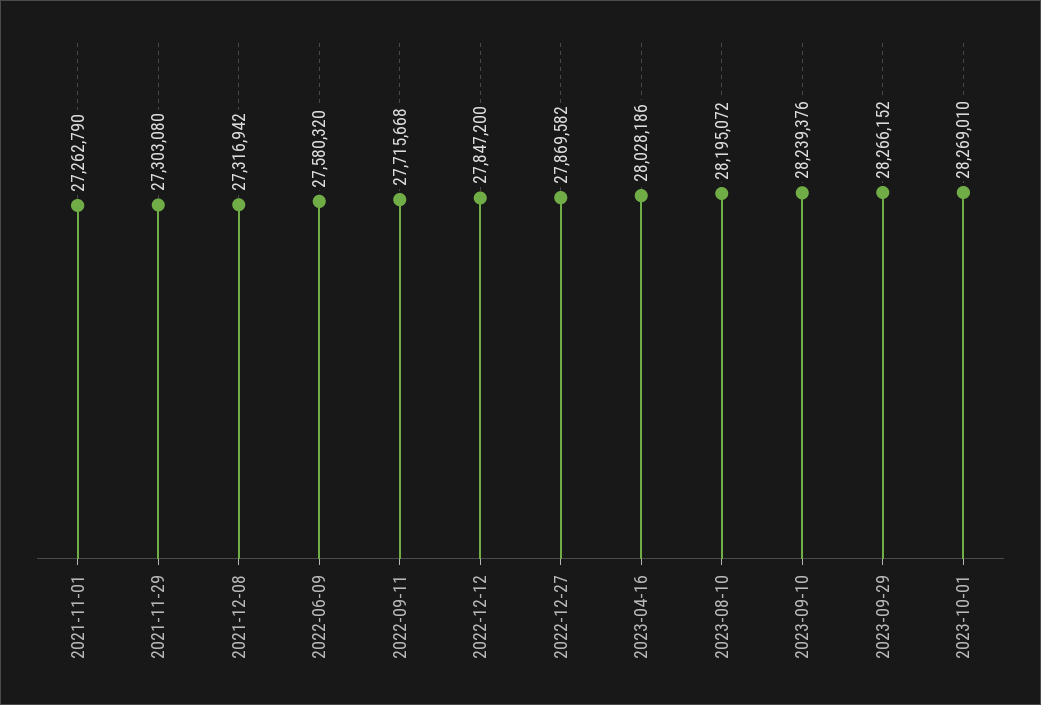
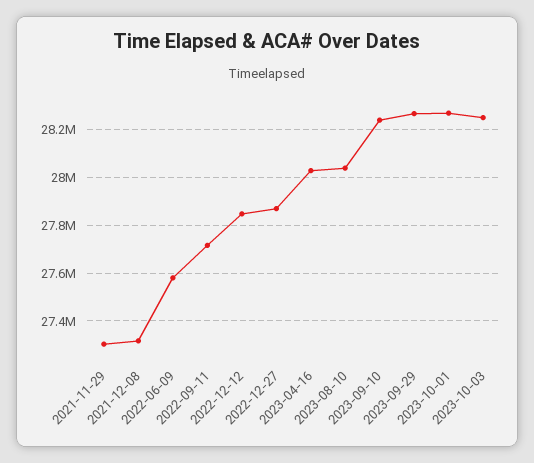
2021-11-01: 27262790 -> none
2023-08-10: 28195072 -> 28050000
2023-10-03: none -> 28250000

